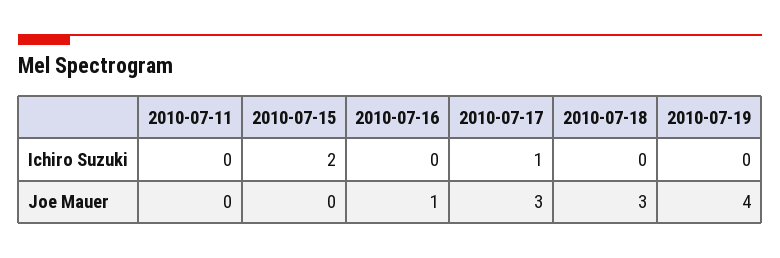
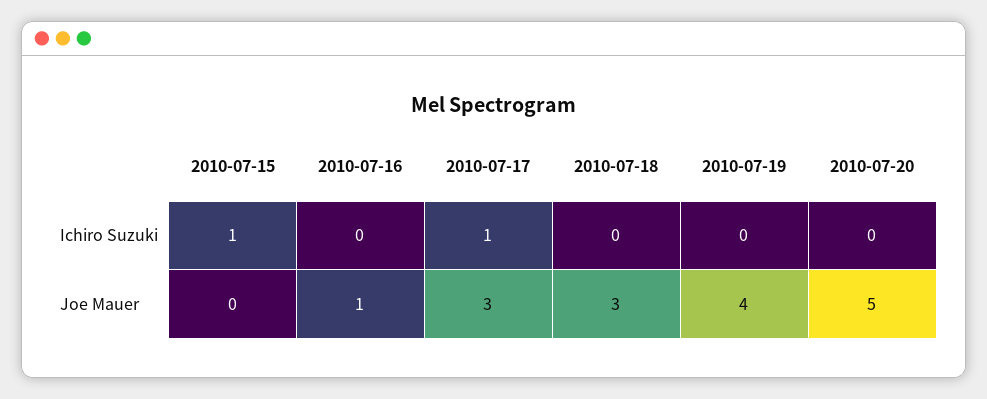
2010-07-11, Ichiro Suzuki: 0 -> none
2010-07-15, Ichiro Suzuki: 2 -> 1
2010-07-11, Joe Mauer: 0 -> none
2010-07-20, Ichiro Suzuki: none -> 0
2010-07-20, Joe Mauer: none -> 5

